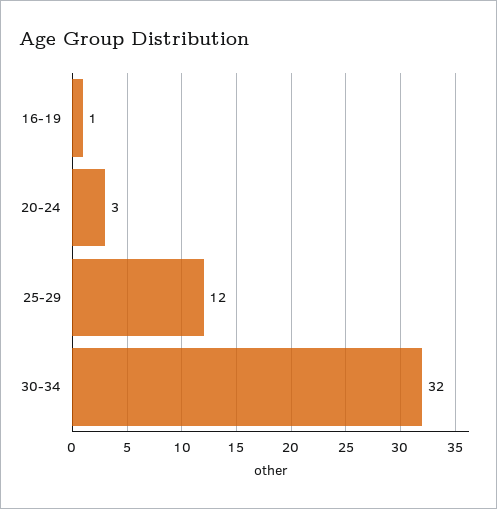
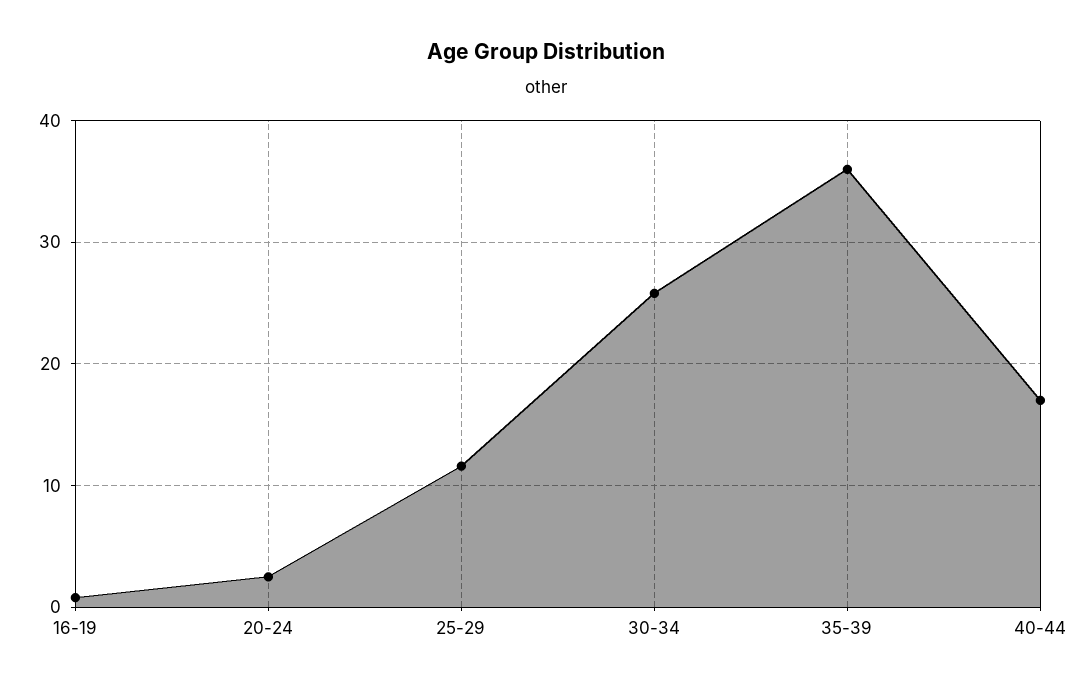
30-34: 32 -> 26
35-39: none -> 36
40-44: none -> 17

